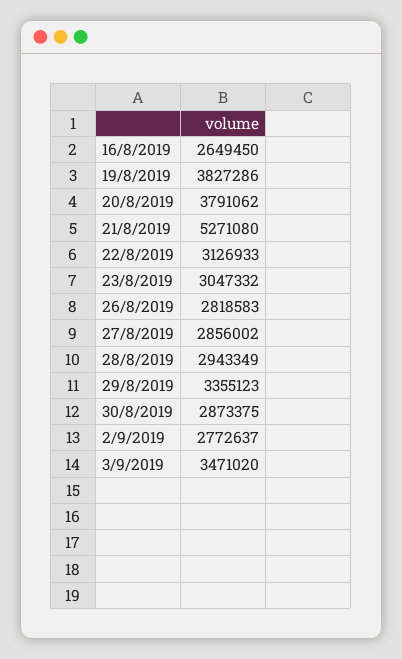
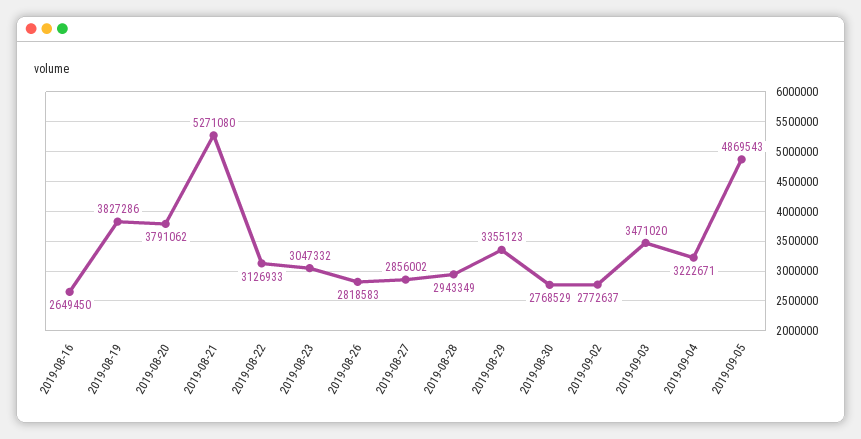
30/8/2019: 2873375 -> 2768529
2019-09-04: none -> 3222671
2019-09-05: none -> 4869543

